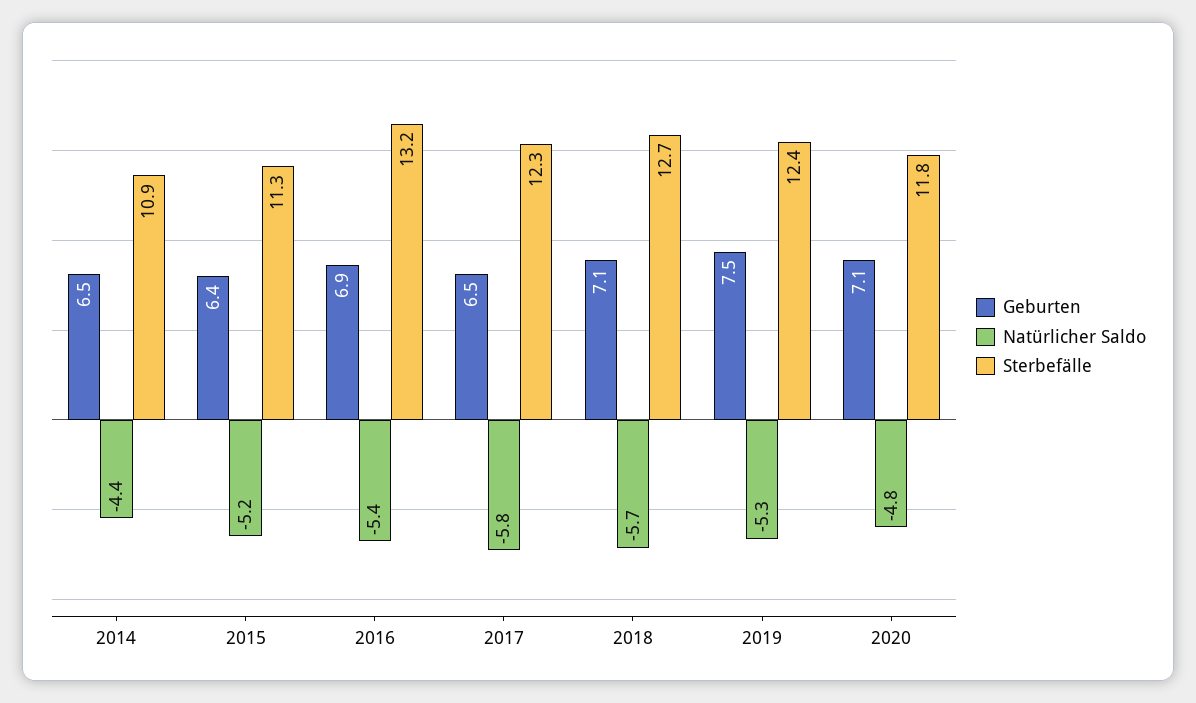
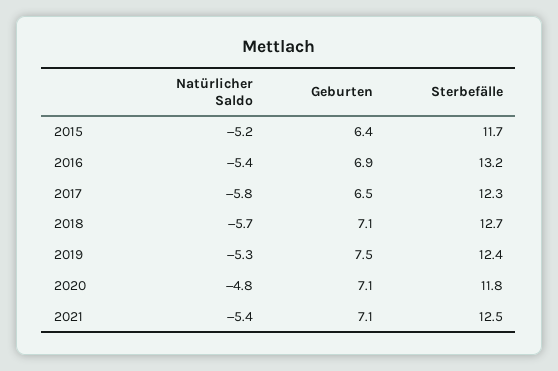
Geburten, 2014: 6.5 -> none
Natürlicher Saldo, 2014: -4.4 -> none
Sterbefälle, 2014: 10.9 -> none
Sterbefälle, 2015: 11.3 -> 11.7
Natürlicher Saldo, 2021: none -> -5.4
Geburten, 2021: none -> 7.1
Sterbefälle, 2021: none -> 12.5

